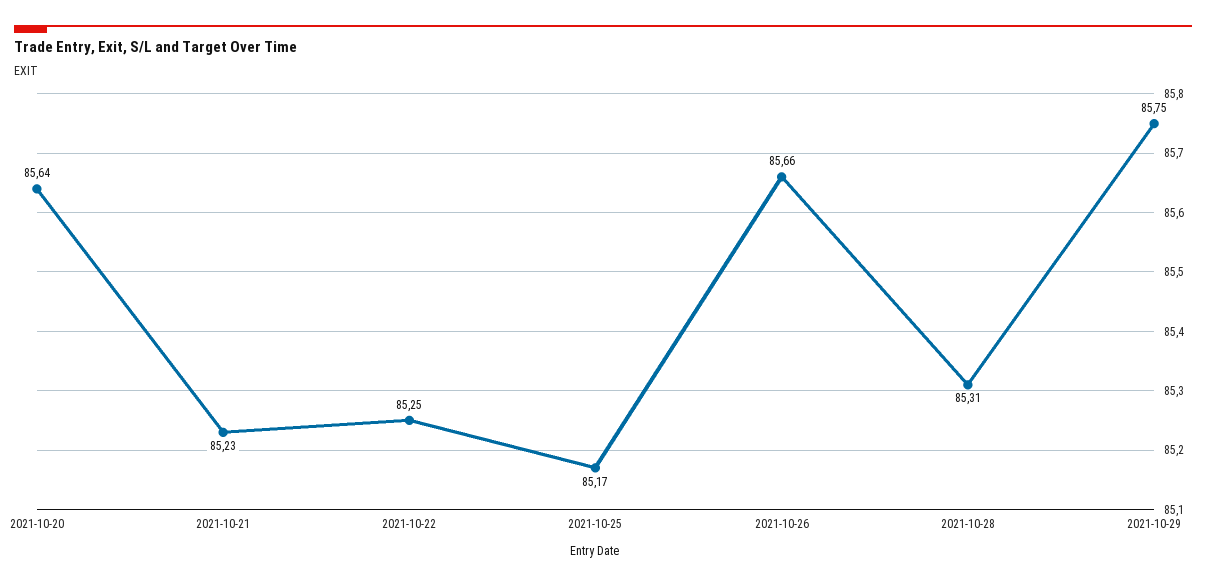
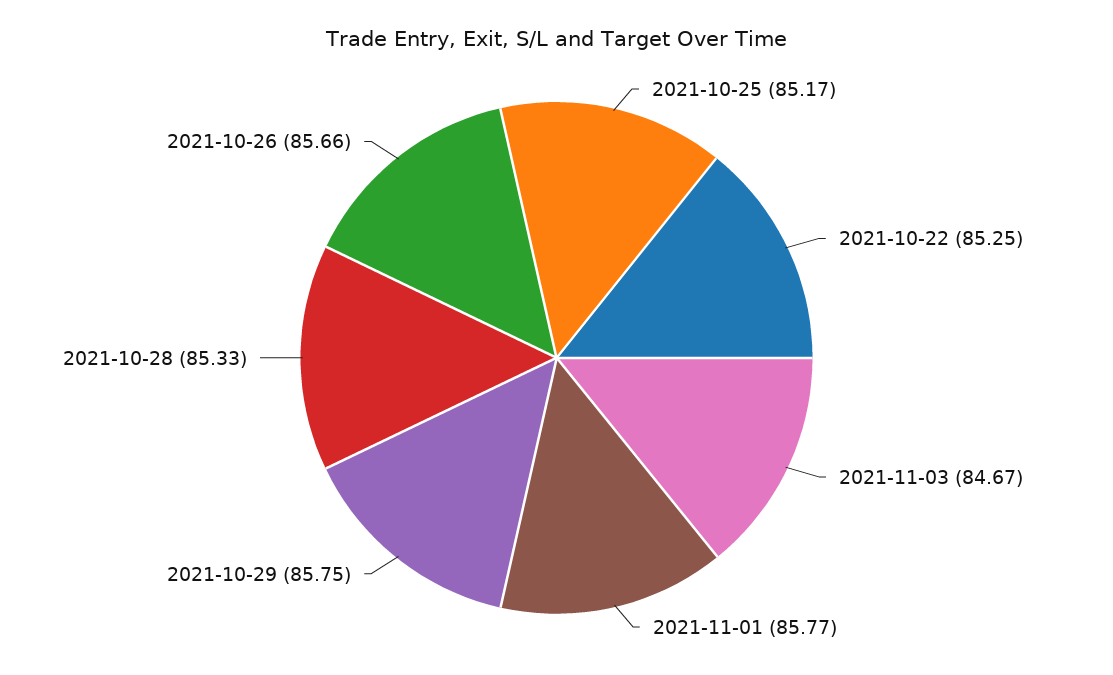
2021-10-20: 85.64 -> none
2021-10-21: 85.23 -> none
2021-10-28: 85.31 -> 85.33
2021-11-03: none -> 84.67
2021-11-01: none -> 85.77

